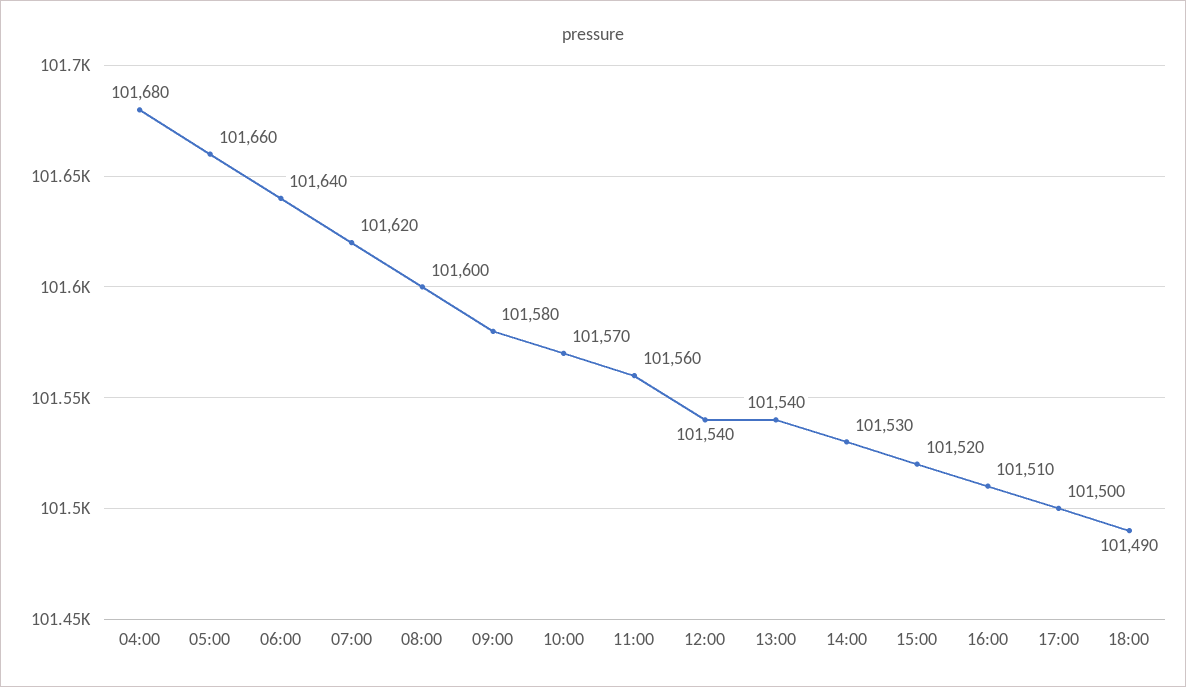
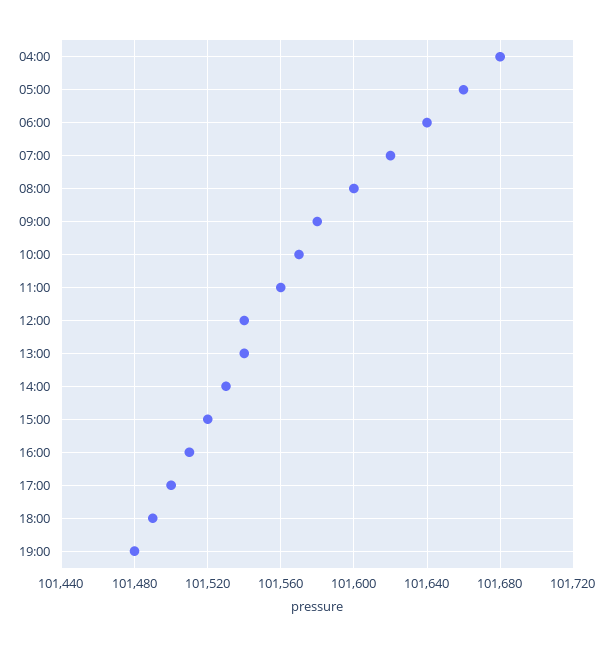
19:00: none -> 101480

